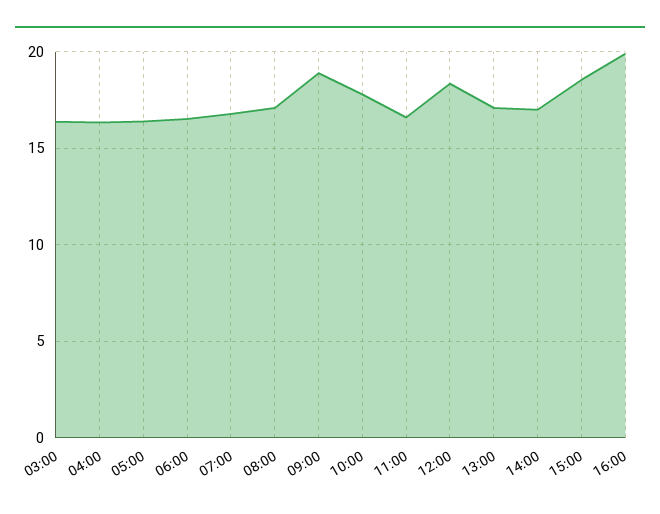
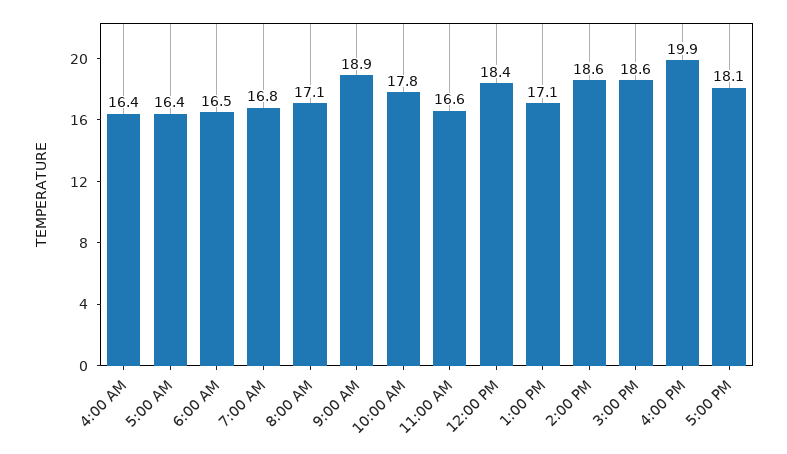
03:00: 16.5 -> none
14:00: 17 -> 18.6
5:00 PM: none -> 18.1

